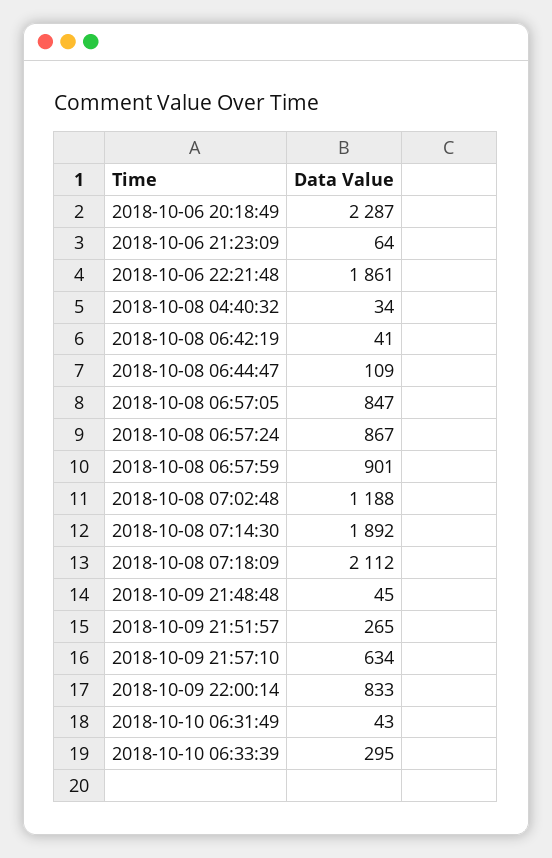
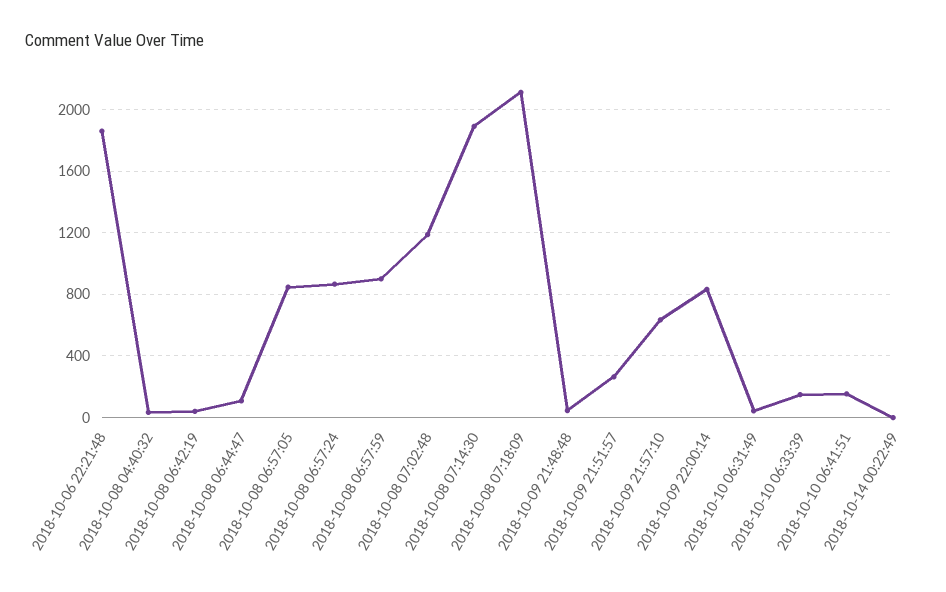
2018-10-06 20:18:49: 2287 -> none
2018-10-06 21:23:09: 64 -> none
2018-10-10 06:33:39: 295 -> 150
2018-10-10 06:41:51: none -> 150
2018-10-14 00:22:49: none -> 0

